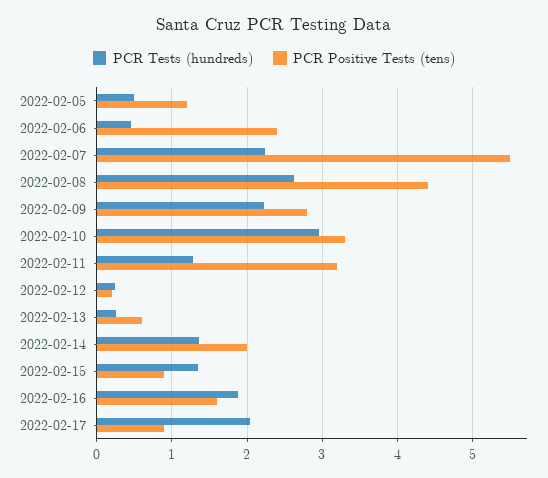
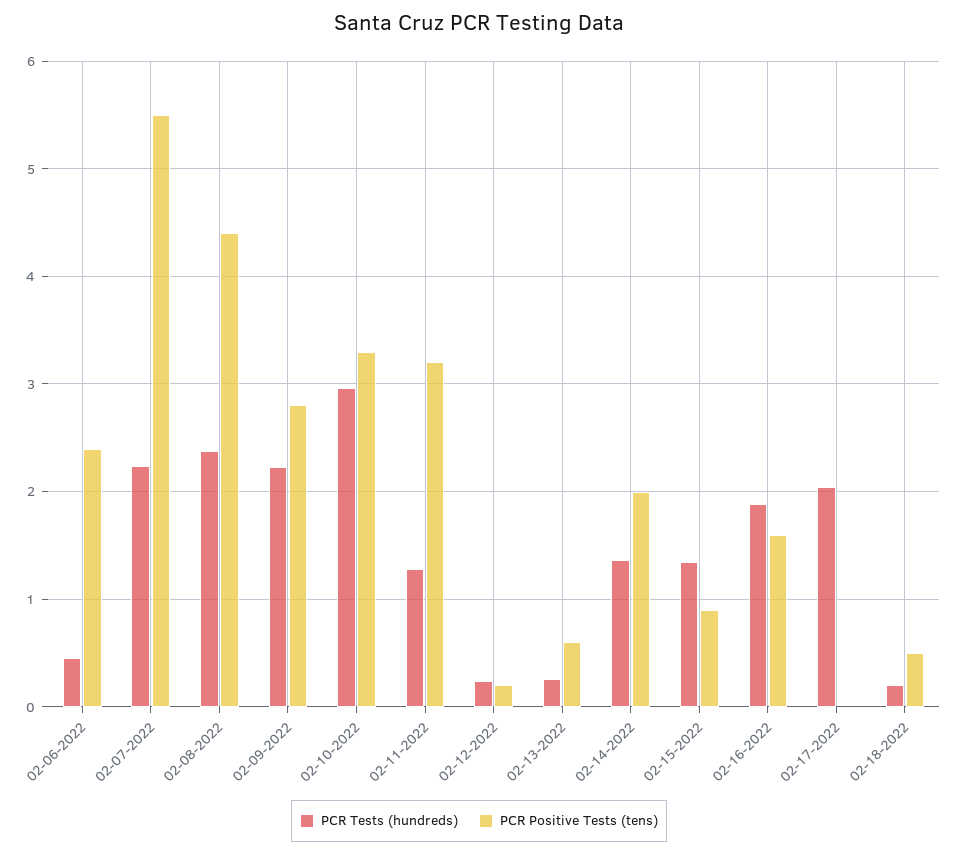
PCR Tests (hundreds), 2022-02-05: 0.5 -> none
PCR Positive Tests (tens), 2022-02-05: 1.2 -> none
PCR Tests (hundreds), 2022-02-08: 2.6 -> 2.4
PCR Positive Tests (tens), 2022-02-17: 0.9 -> 0
PCR Tests (hundreds), 02-18-2022: none -> 0.2
PCR Positive Tests (tens), 02-18-2022: none -> 0.5

